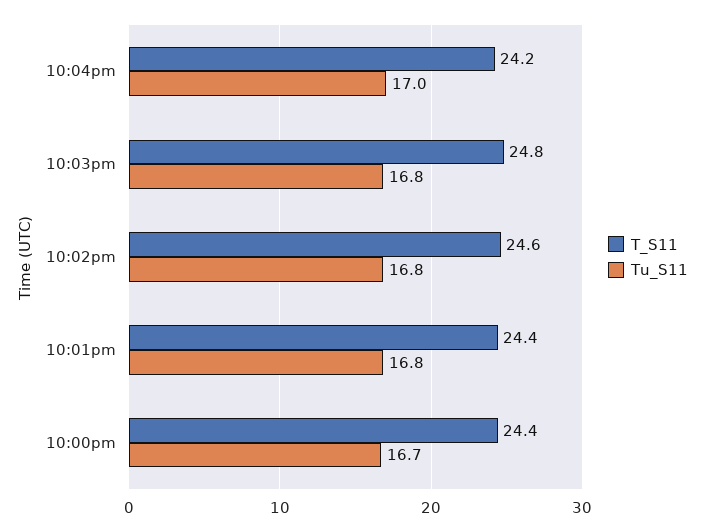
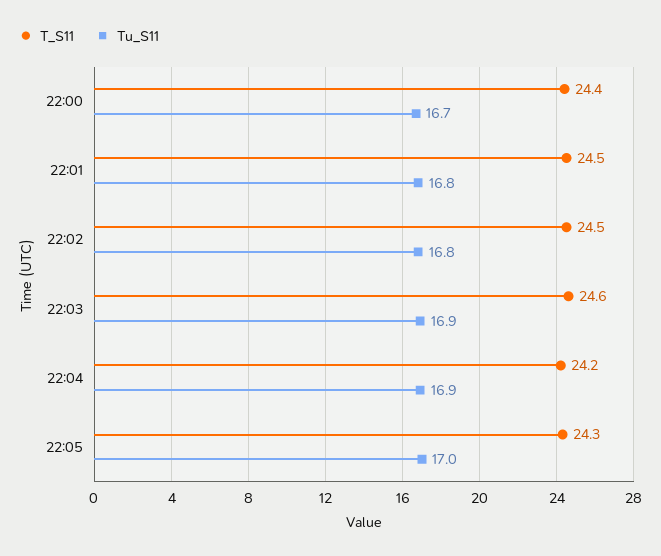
Tu_S11, 10:04pm: 17 -> 16.9
T_S11, 10:03pm: 24.8 -> 24.6
Tu_S11, 10:03pm: 16.8 -> 16.9
T_S11, 10:02pm: 24.6 -> 24.5
T_S11, 10:01pm: 24.4 -> 24.5
T_S11, 22:05: none -> 24.3
Tu_S11, 22:05: none -> 17

